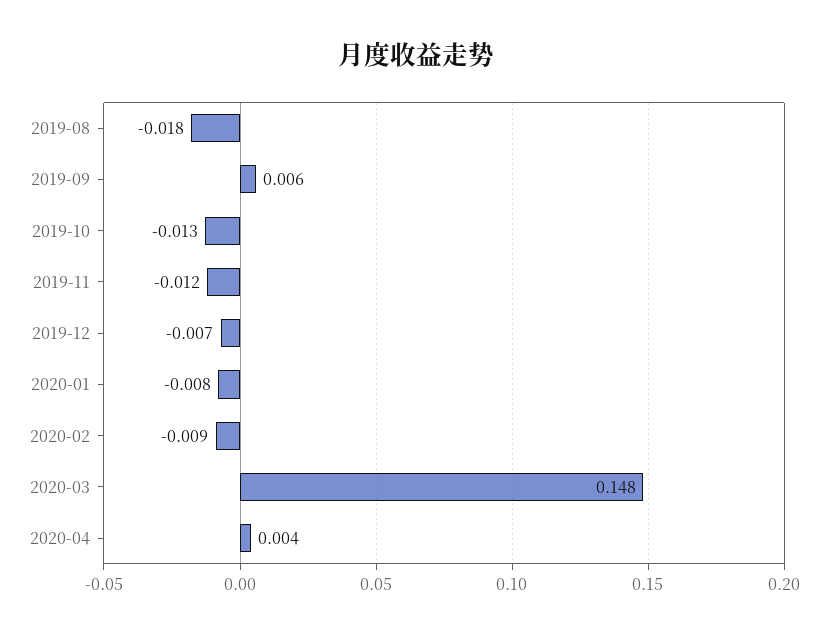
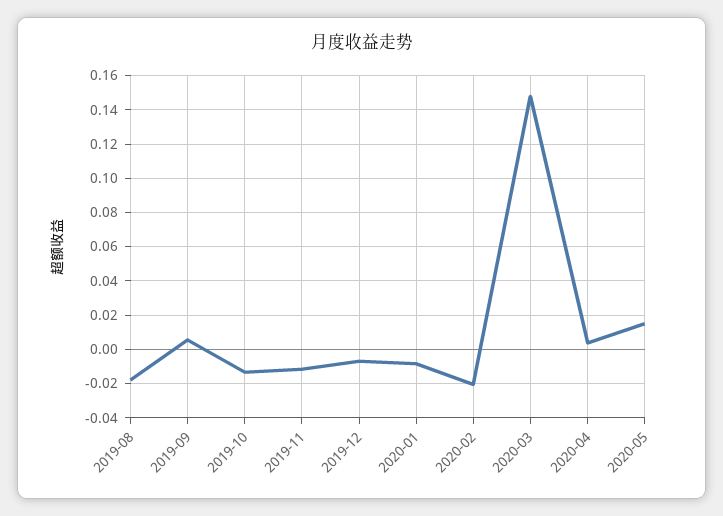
2020-02: -0.009 -> -0.02
2020-05: none -> 0.015

